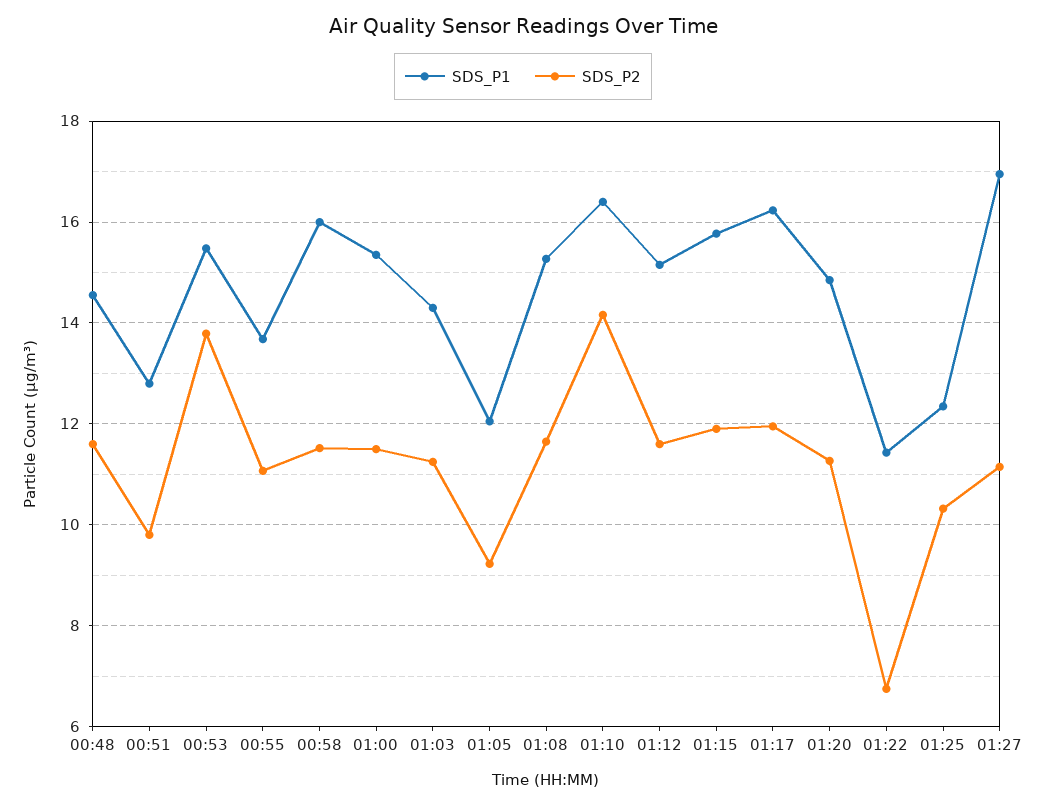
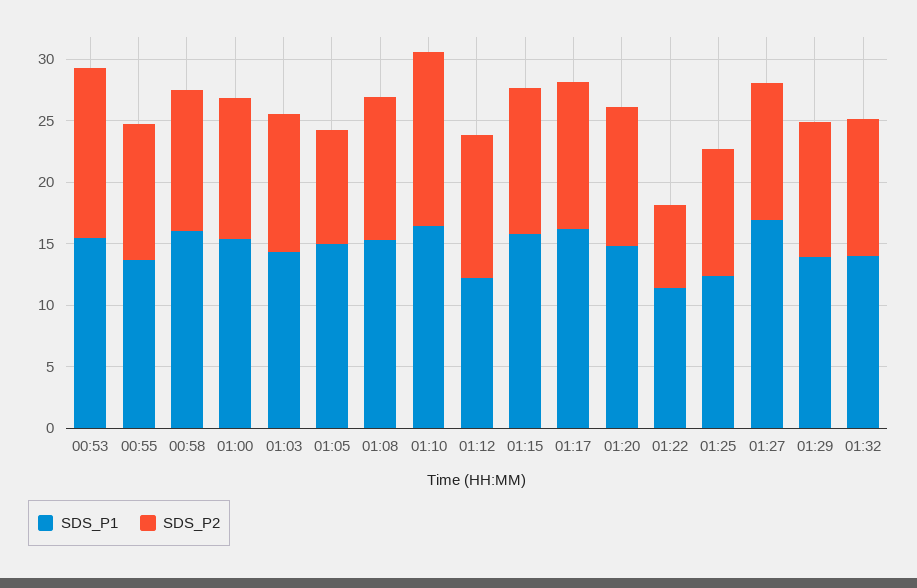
SDS_P1, 00:48: 14.6 -> none
SDS_P2, 00:48: 11.6 -> none
SDS_P1, 00:51: 12.8 -> none
SDS_P2, 00:51: 9.8 -> none
SDS_P1, 01:05: 12 -> 15
SDS_P1, 01:12: 15.2 -> 12
SDS_P1, 01:29: none -> 14
SDS_P2, 01:29: none -> 11
SDS_P1, 01:32: none -> 14
SDS_P2, 01:32: none -> 11

